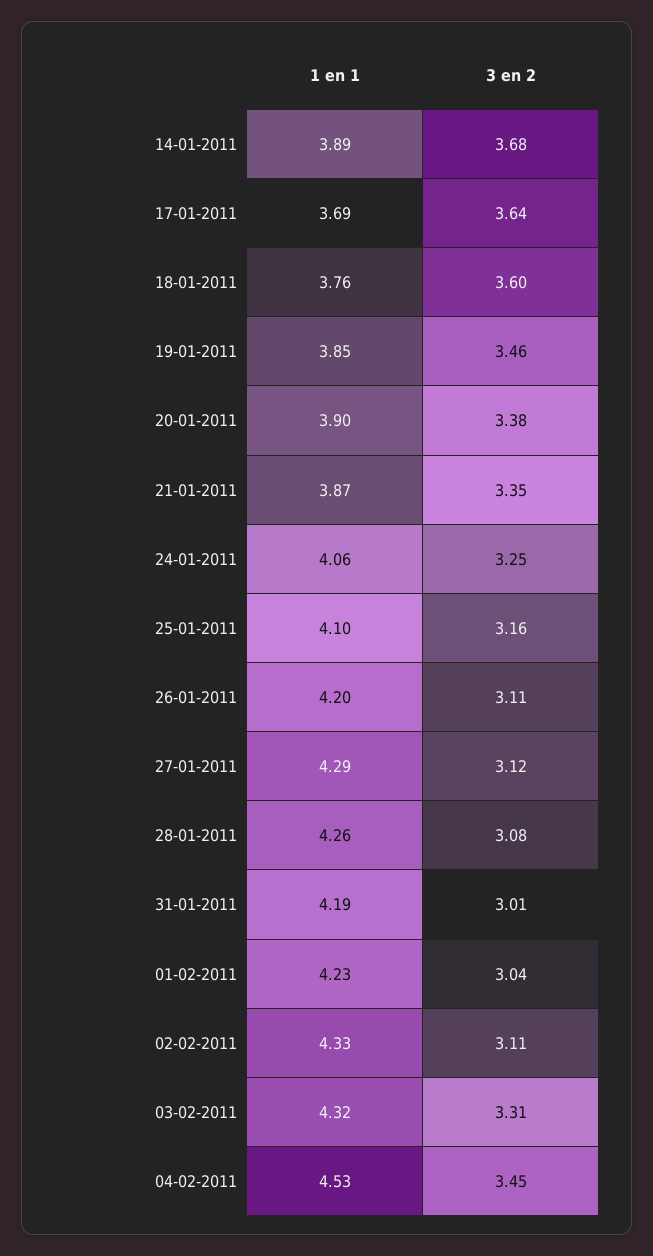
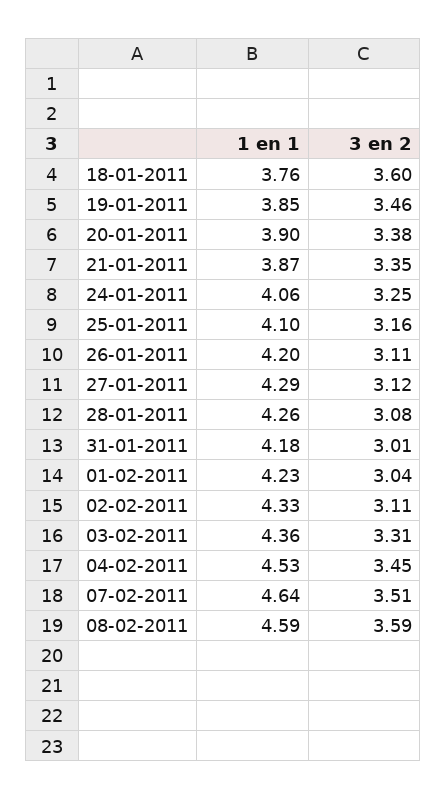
1 en 1, 14-01-2011: 3.89 -> none
3 en 2, 14-01-2011: 3.68 -> none
1 en 1, 17-01-2011: 3.69 -> none
3 en 2, 17-01-2011: 3.64 -> none
1 en 1, 31-01-2011: 4.19 -> 4.18
1 en 1, 03-02-2011: 4.32 -> 4.36
1 en 1, 07-02-2011: none -> 4.64
3 en 2, 07-02-2011: none -> 3.51
1 en 1, 08-02-2011: none -> 4.59
3 en 2, 08-02-2011: none -> 3.59

